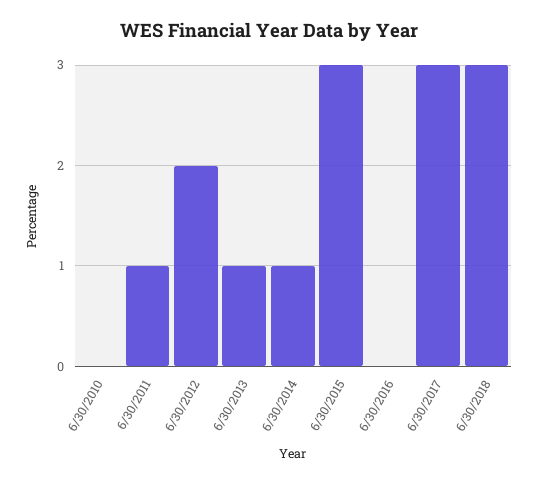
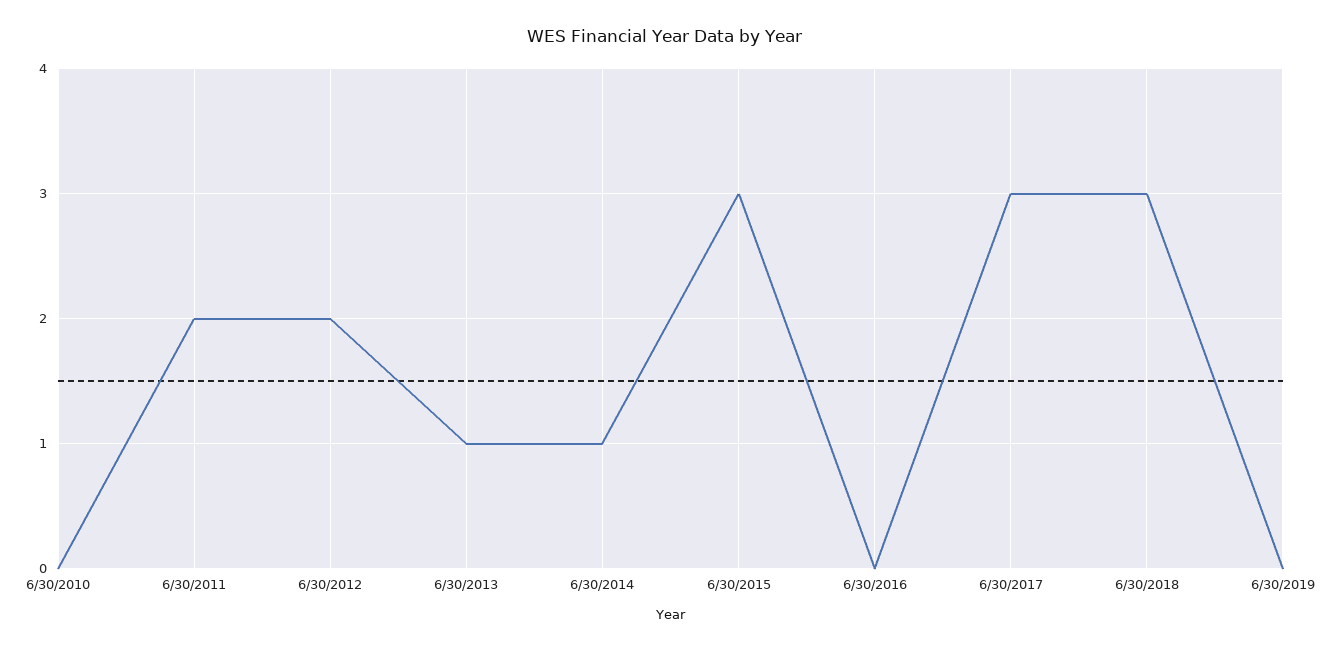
6/30/2011: 1 -> 2
6/30/2019: none -> 0

